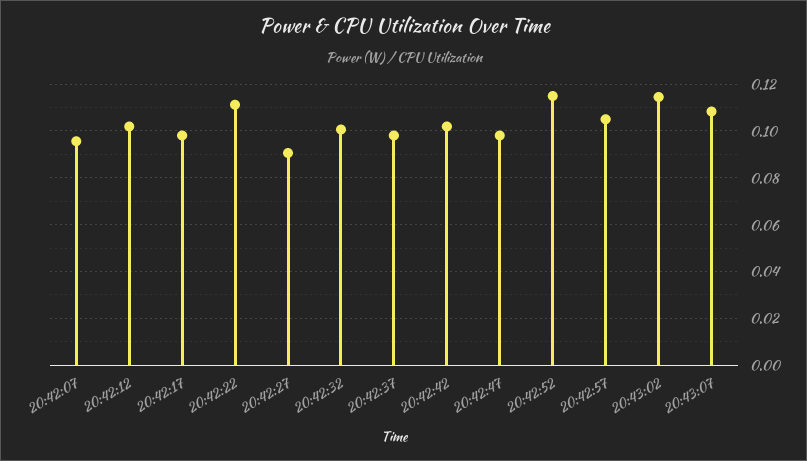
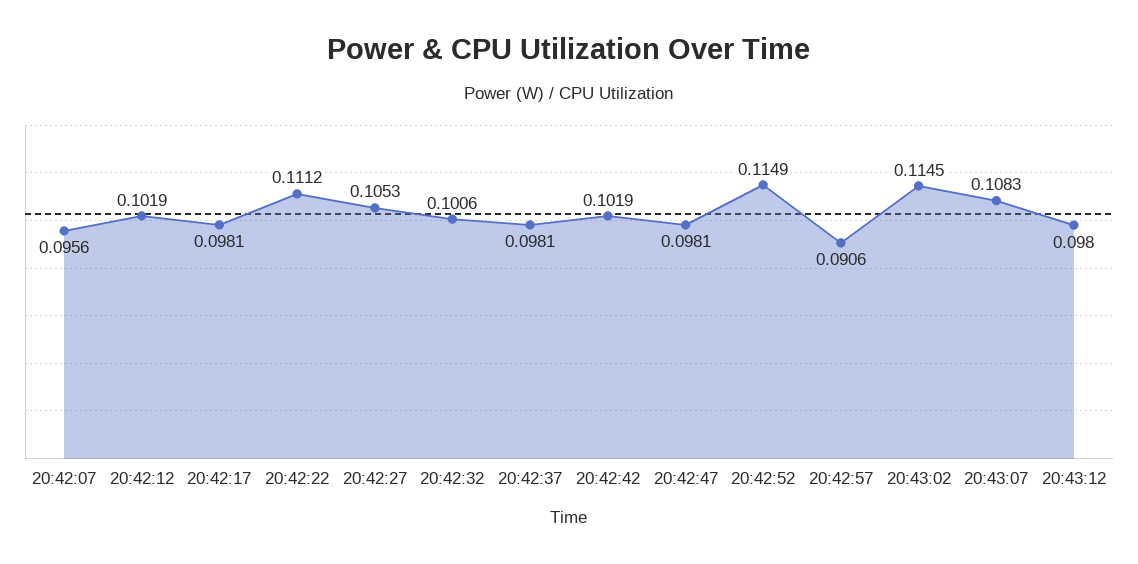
20:42:27: 0.09 -> 0.1053
20:42:57: 0.105 -> 0.0906
20:43:12: none -> 0.098

